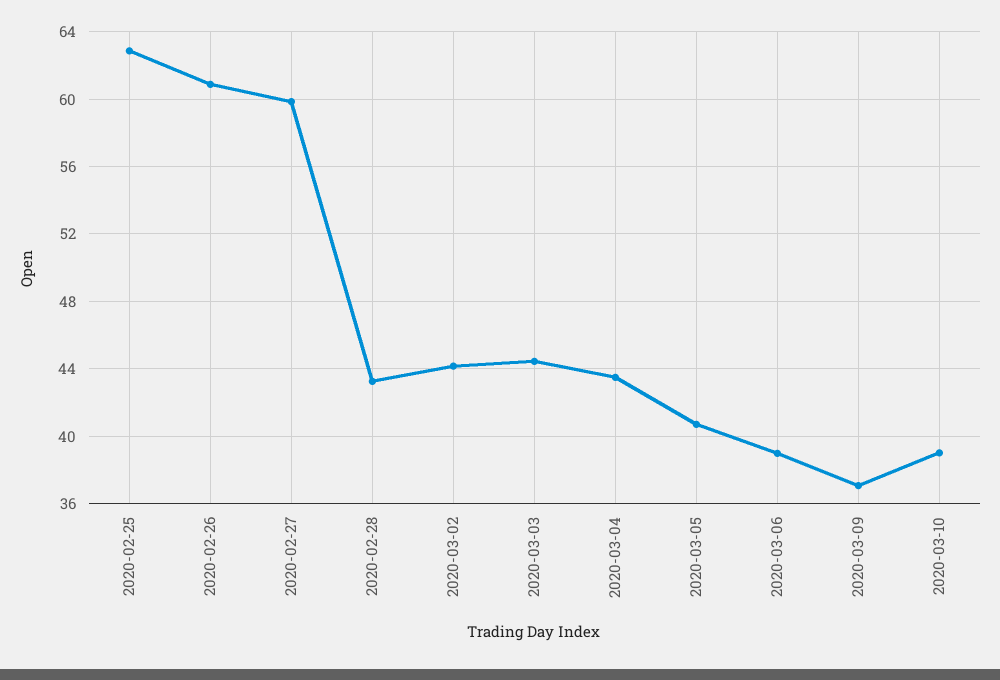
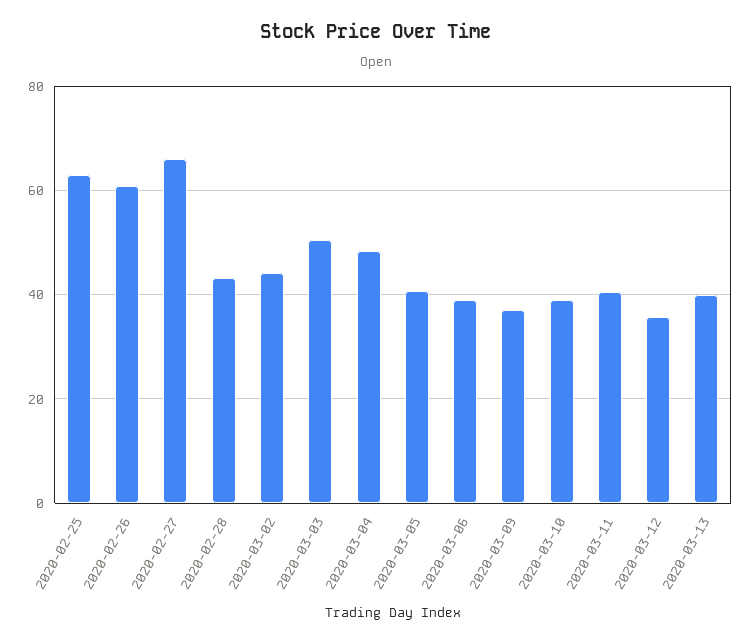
2020-02-27: 60 -> 66
2020-03-03: 44.5 -> 50
2020-03-04: 43.5 -> 48
2020-03-11: none -> 40
2020-03-12: none -> 36
2020-03-13: none -> 40

